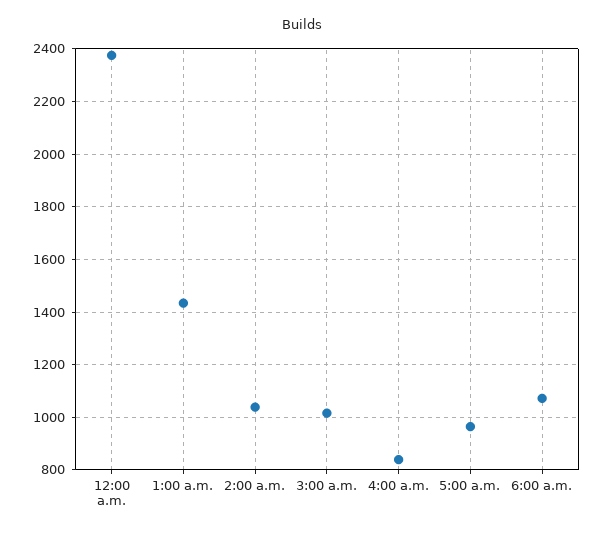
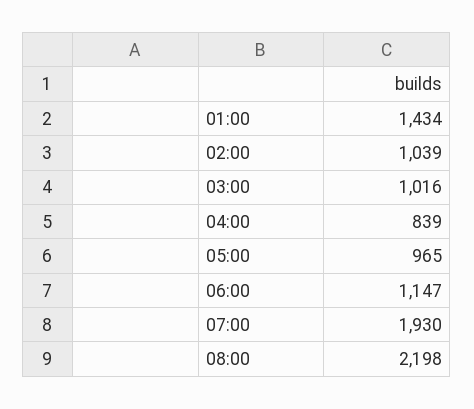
12:00 a.m.: 2375 -> none
6:00 a.m.: 1075 -> 1147
07:00: none -> 1930
08:00: none -> 2198

